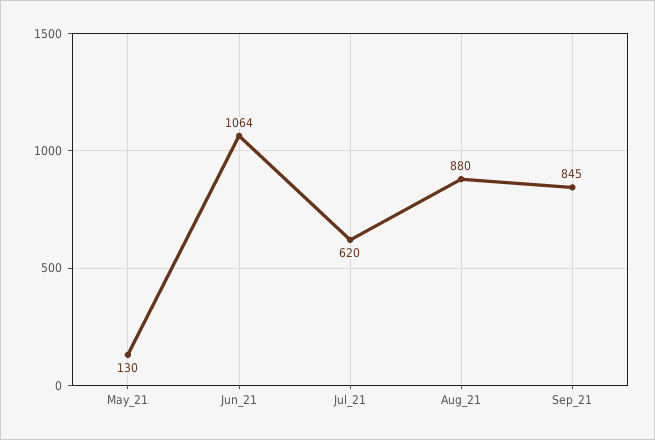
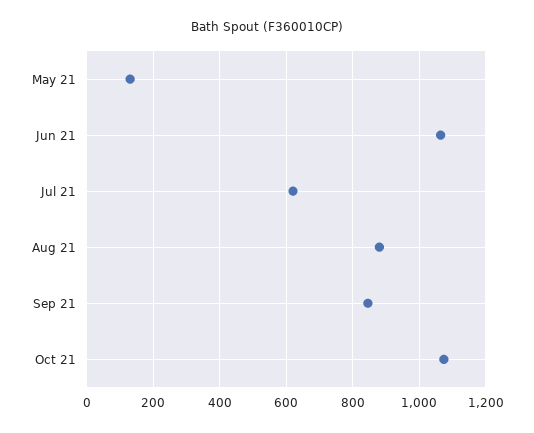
Oct 21: none -> 1080

